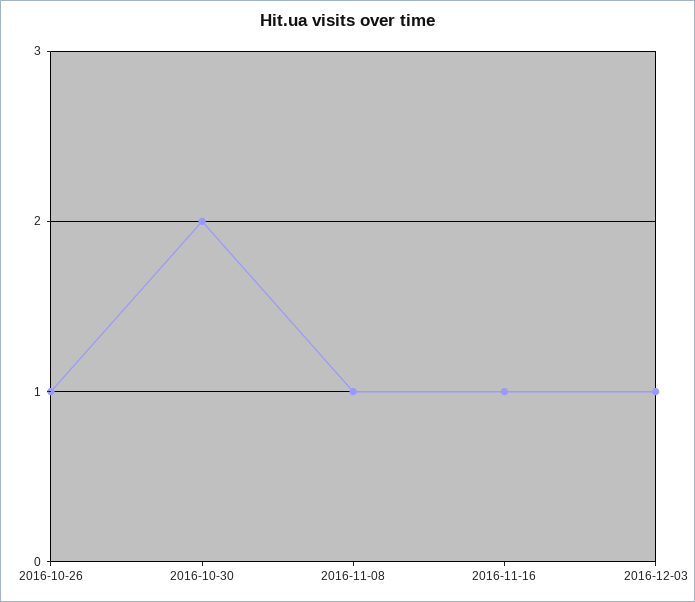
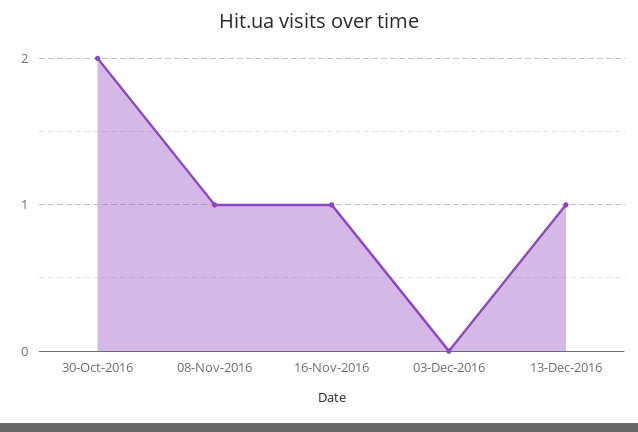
2016-10-26: 1 -> none
2016-12-03: 1 -> 0
13-Dec-2016: none -> 1

